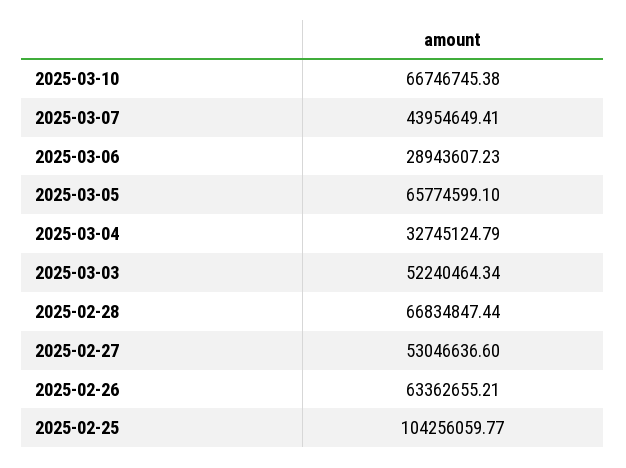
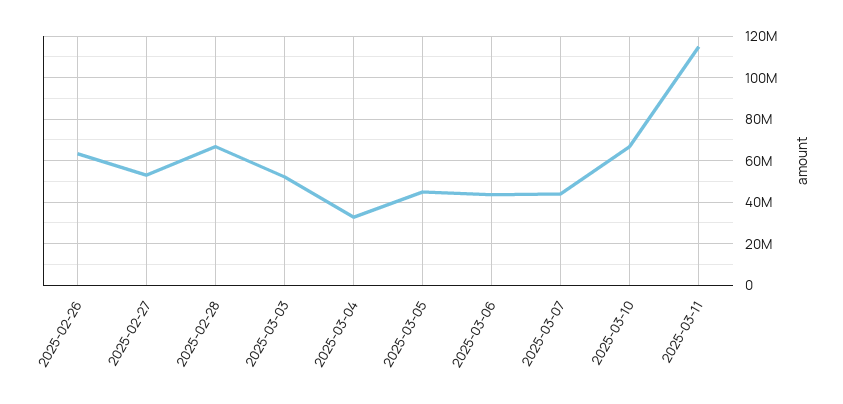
2025-03-06: 28943607.23 -> 45000000
2025-03-05: 65774599.1 -> 45000000
2025-02-25: 104256059.77 -> none
2025-03-11: none -> 115000000

